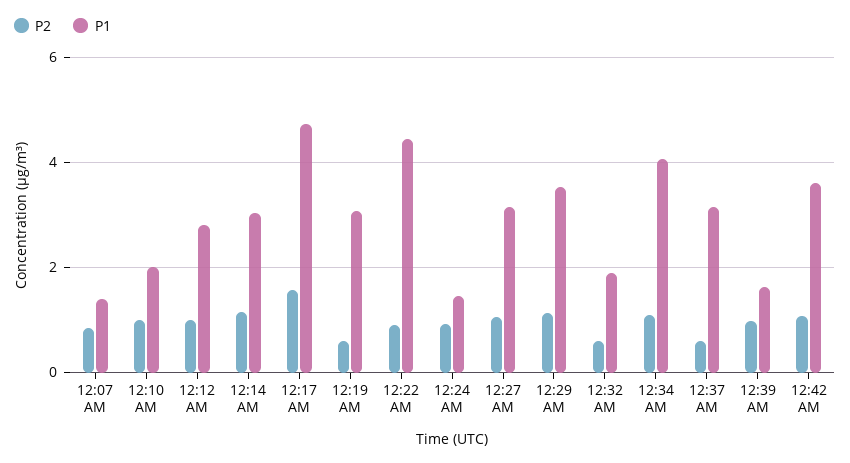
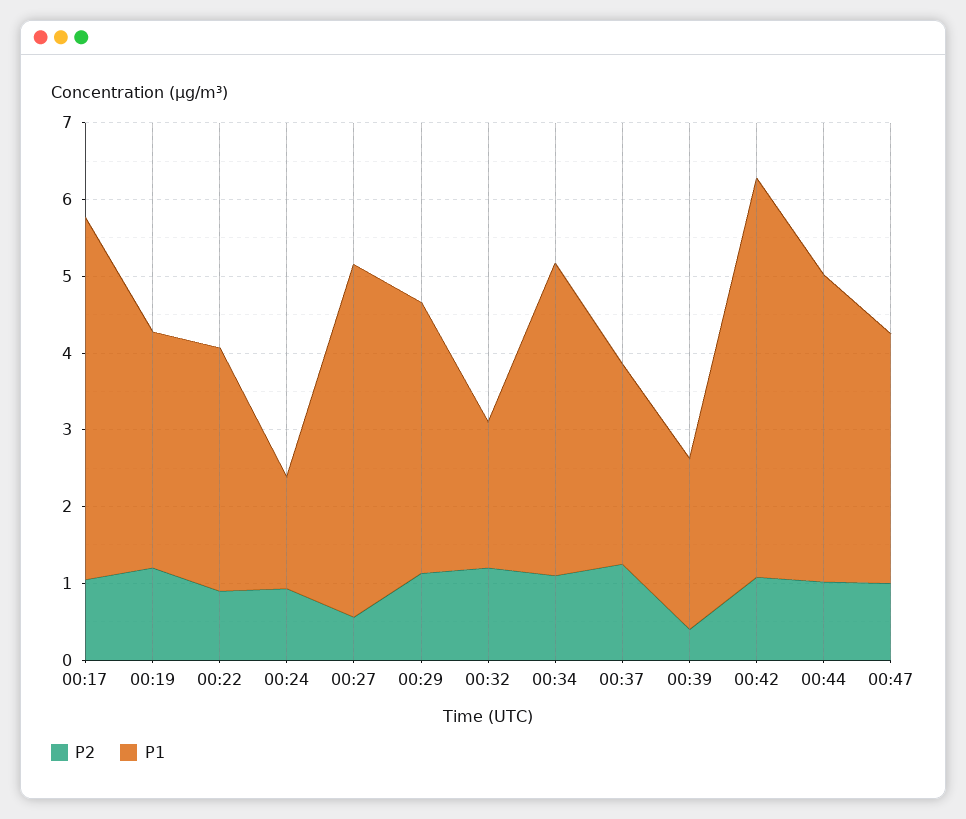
P2, 12:07 AM: 0.8 -> none
P1, 12:07 AM: 1.4 -> none
P2, 12:10 AM: 1 -> none
P1, 12:10 AM: 2 -> none
P2, 12:12 AM: 1 -> none
P1, 12:12 AM: 2.8 -> none
P2, 12:14 AM: 1.2 -> none
P1, 12:14 AM: 3 -> none
P2, 12:17 AM: 1.6 -> 1
P2, 12:19 AM: 0.6 -> 1.2
P1, 12:22 AM: 4.4 -> 3.2
P2, 12:27 AM: 1 -> 0.6
P1, 12:27 AM: 3.2 -> 4.6
P2, 12:32 AM: 0.6 -> 1.2
P2, 12:37 AM: 0.6 -> 1.2
P1, 12:37 AM: 3.2 -> 2.6
P2, 12:39 AM: 1 -> 0.4
P1, 12:39 AM: 1.6 -> 2.2
P1, 12:42 AM: 3.6 -> 5.2
P2, 00:44: none -> 1
P1, 00:44: none -> 4
P2, 00:47: none -> 1
P1, 00:47: none -> 3.2

